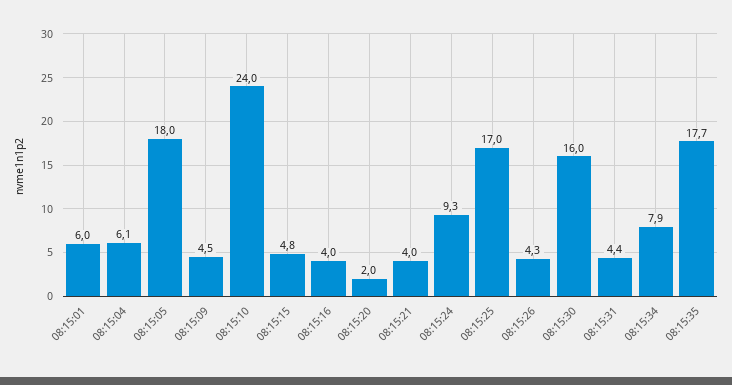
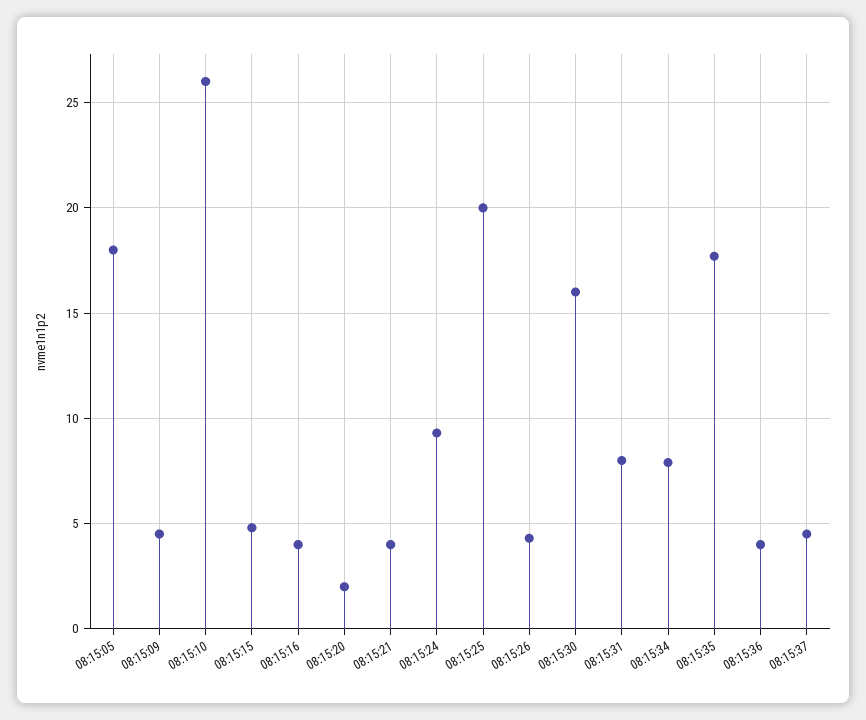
08:15:01: 6 -> none
08:15:04: 6.1 -> none
08:15:10: 24 -> 26
08:15:25: 17 -> 20
08:15:31: 4.4 -> 8
08:15:36: none -> 4
08:15:37: none -> 4.5

